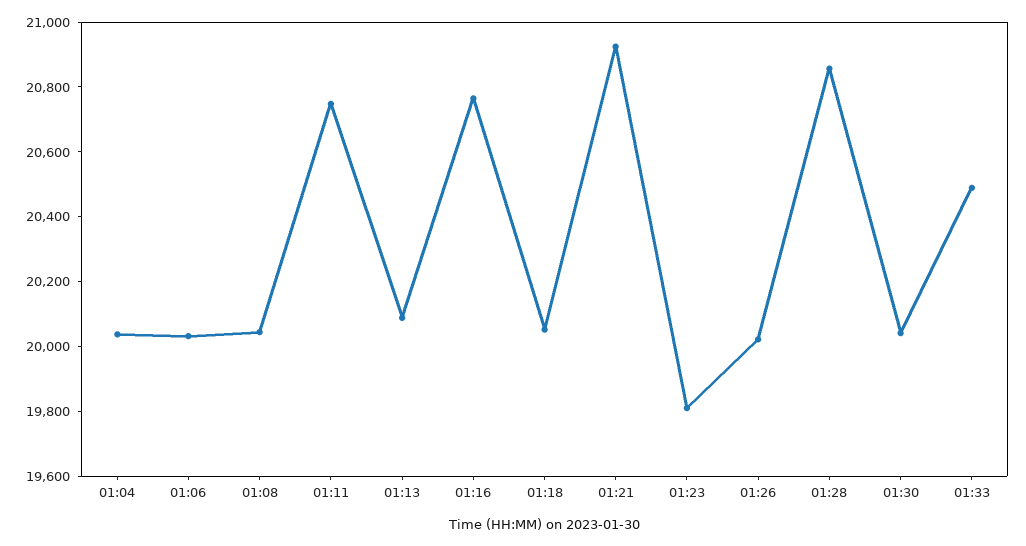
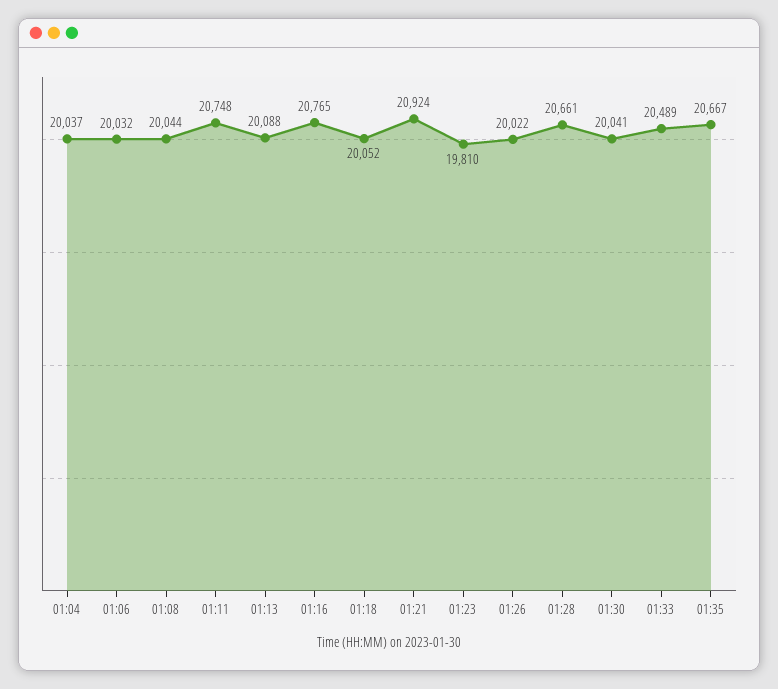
01:28: 20850 -> 20661
01:35: none -> 20667

